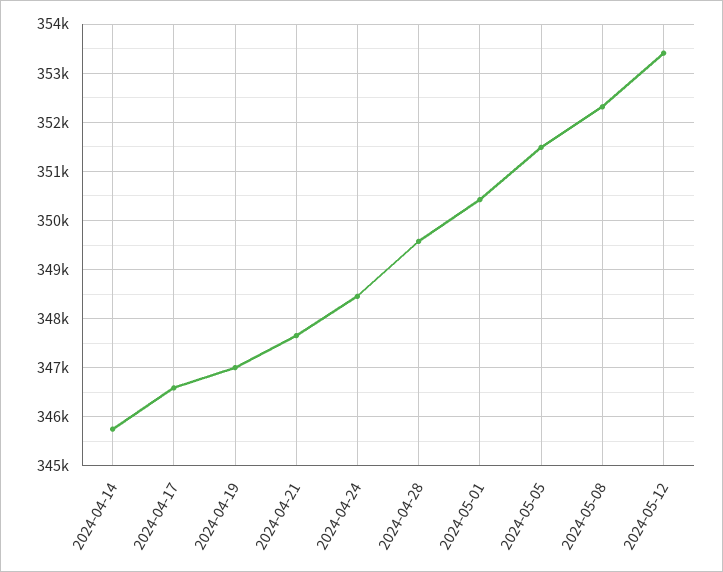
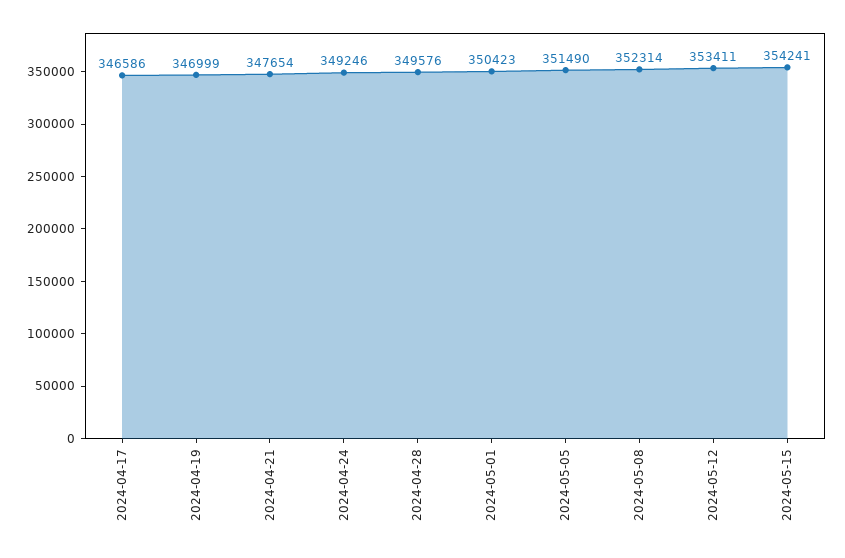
2024-04-14: 345800 -> none
2024-04-24: 348400 -> 349246
2024-05-15: none -> 354241

